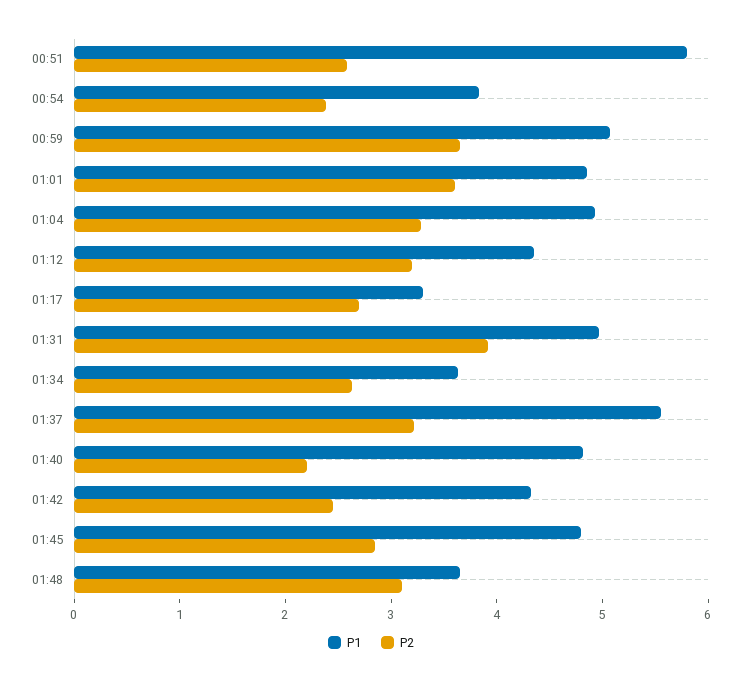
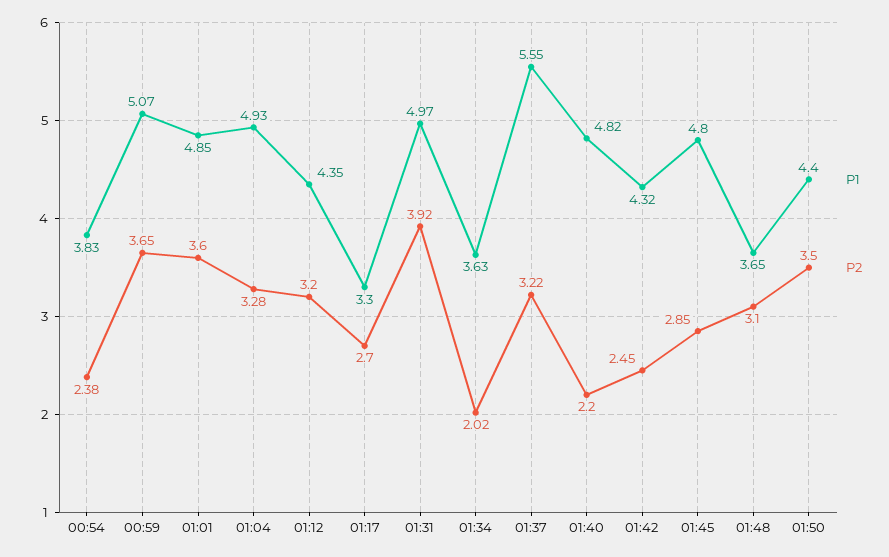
P1, 00:51: 5.8 -> none
P2, 00:51: 2.6 -> none
P2, 01:34: 2.6 -> 2.02
P1, 01:50: none -> 4.4
P2, 01:50: none -> 3.5

